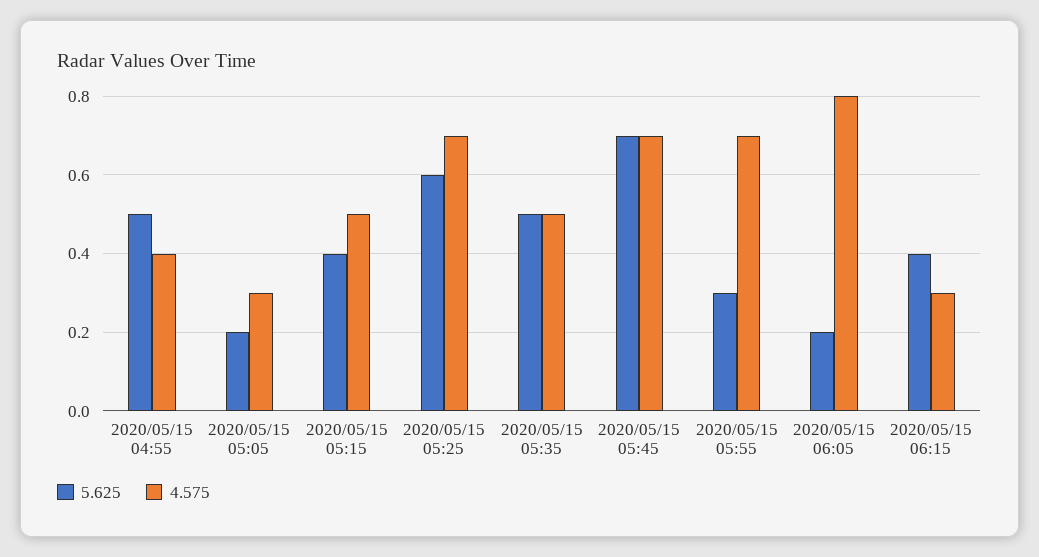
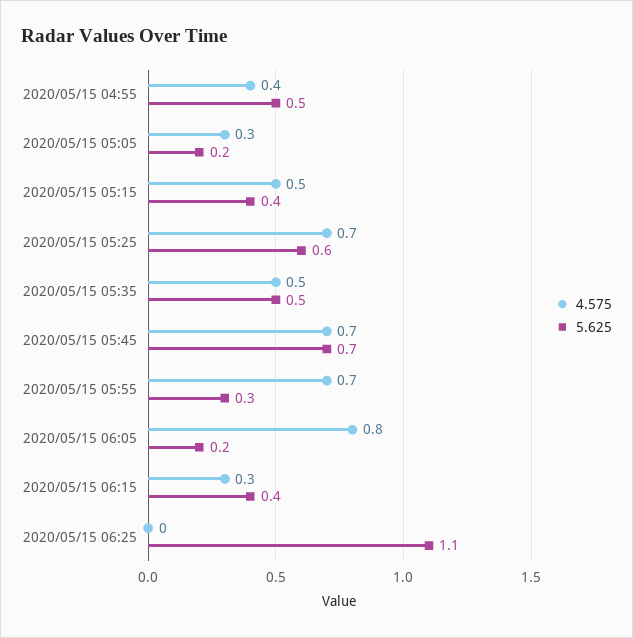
4.575, 2020/05/15 06:25: none -> 0
5.625, 2020/05/15 06:25: none -> 1.1

